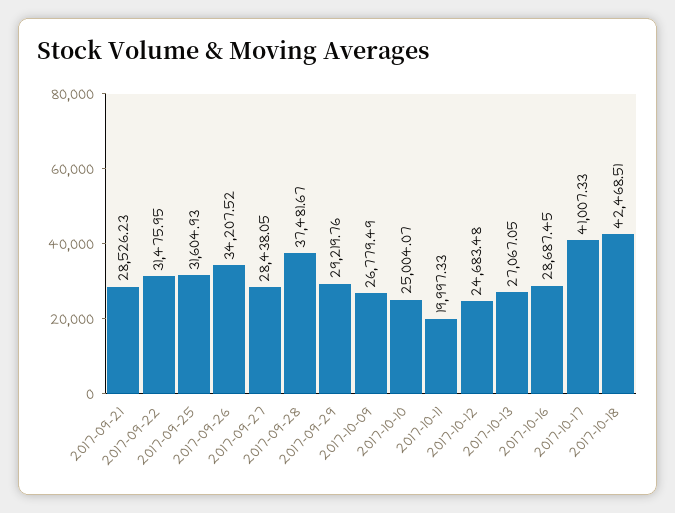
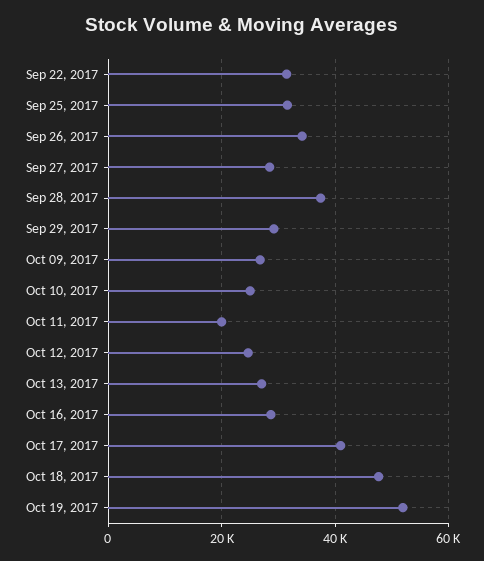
2017-09-21: 28526.23 -> none
2017-10-18: 42468.51 -> 48000
Oct 19, 2017: none -> 52000

